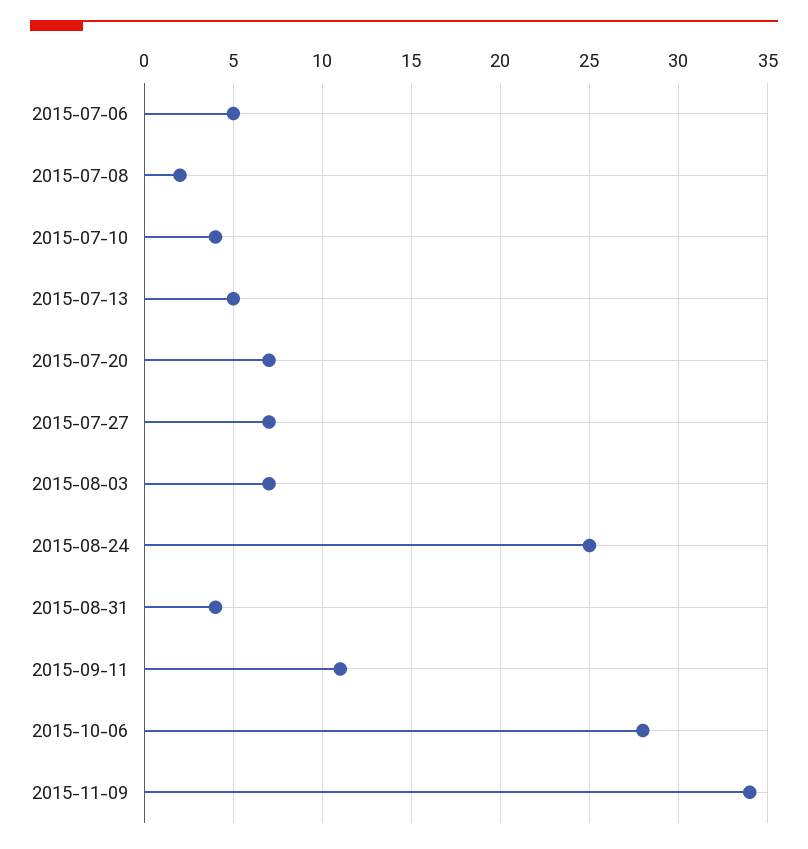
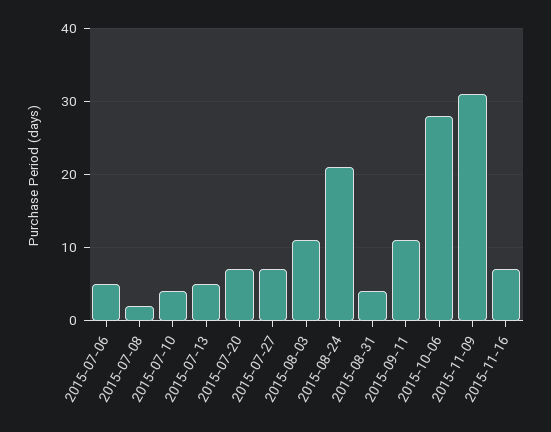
2015-08-03: 7 -> 11
2015-08-24: 25 -> 21
2015-11-09: 34 -> 31
2015-11-16: none -> 7

